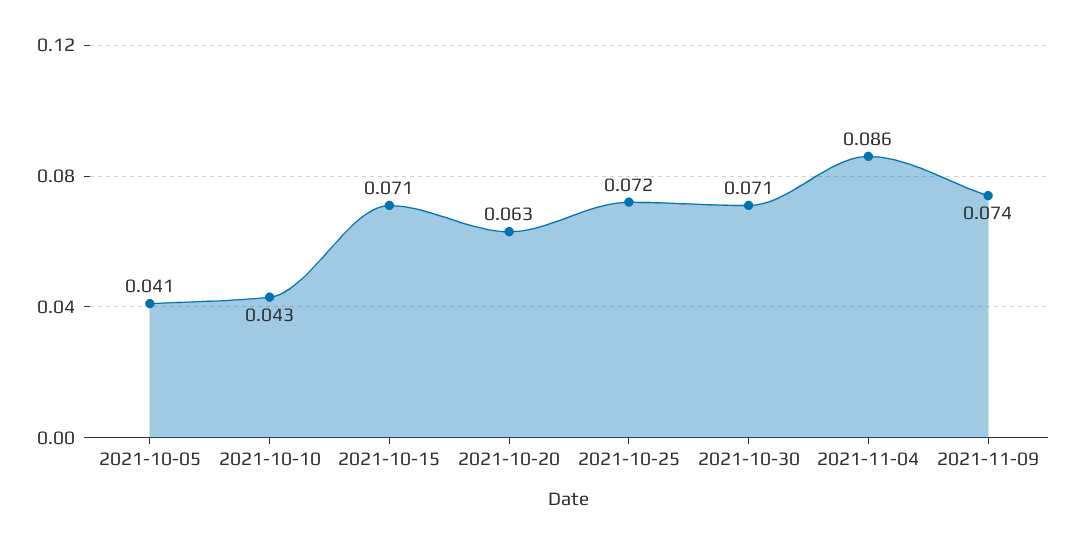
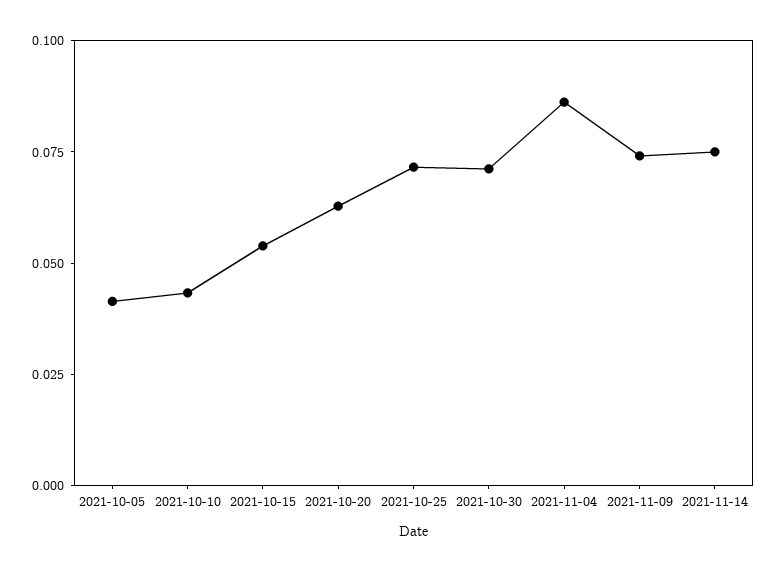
2021-10-15: 0.071 -> 0.055
2021-11-14: none -> 0.075

